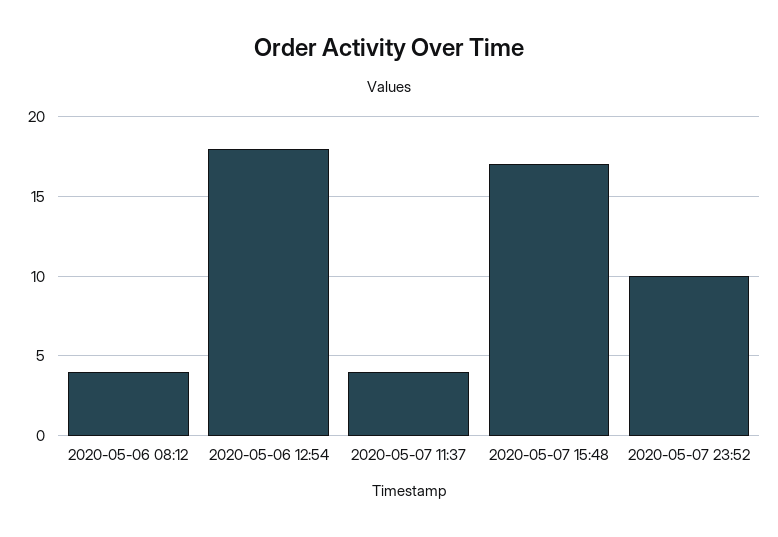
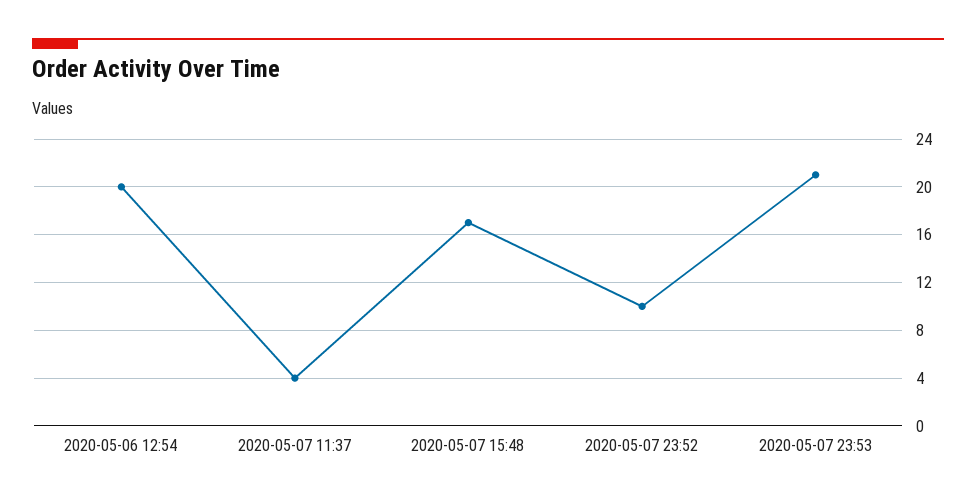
2020-05-06 08:12: 4 -> none
2020-05-06 12:54: 18 -> 20
2020-05-07 23:53: none -> 21

